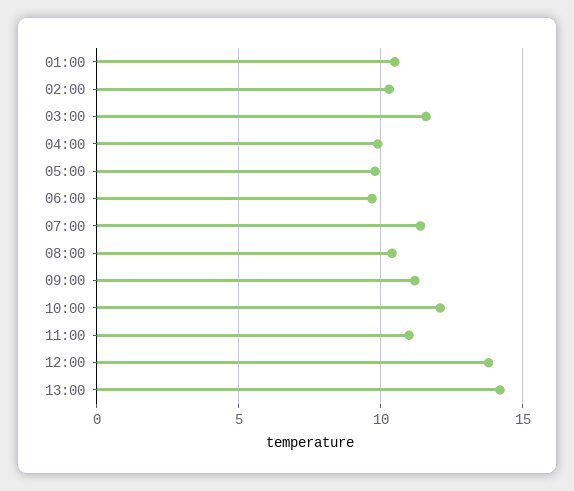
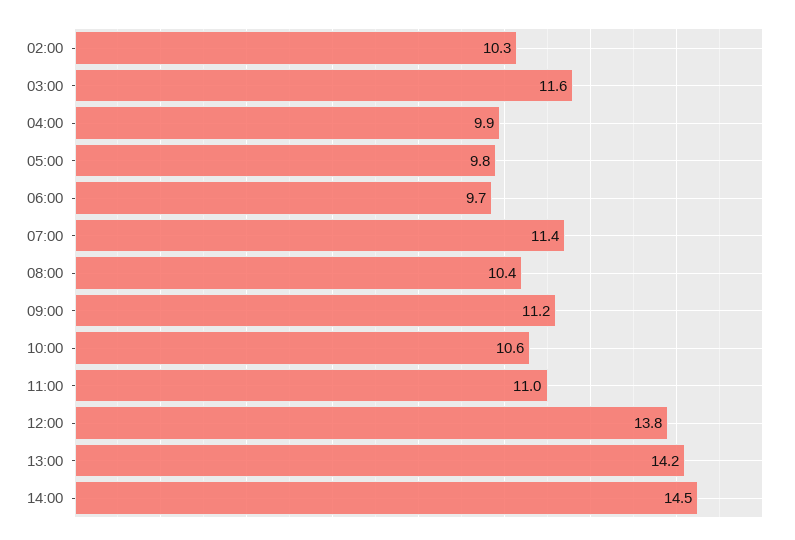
01:00: 10.5 -> none
10:00: 12 -> 10.6
14:00: none -> 14.5

